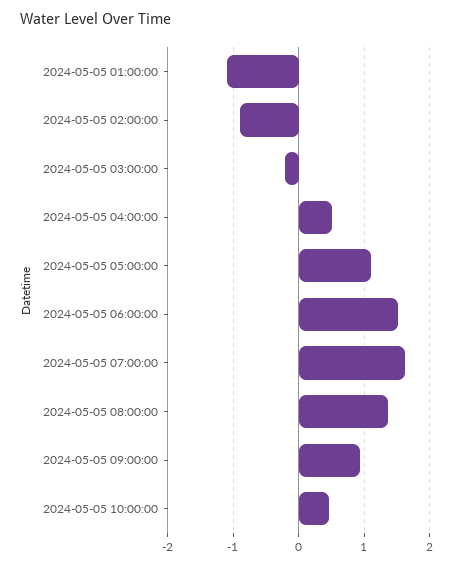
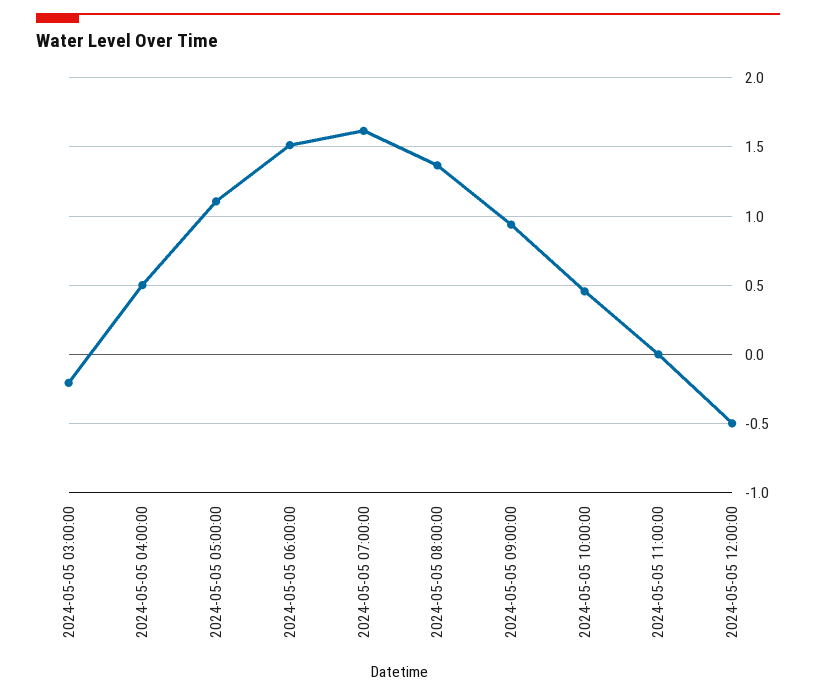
2024-05-05 01:00:00: -1.1 -> none
2024-05-05 02:00:00: -0.9 -> none
2024-05-05 11:00:00: none -> 0
2024-05-05 12:00:00: none -> -0.5

